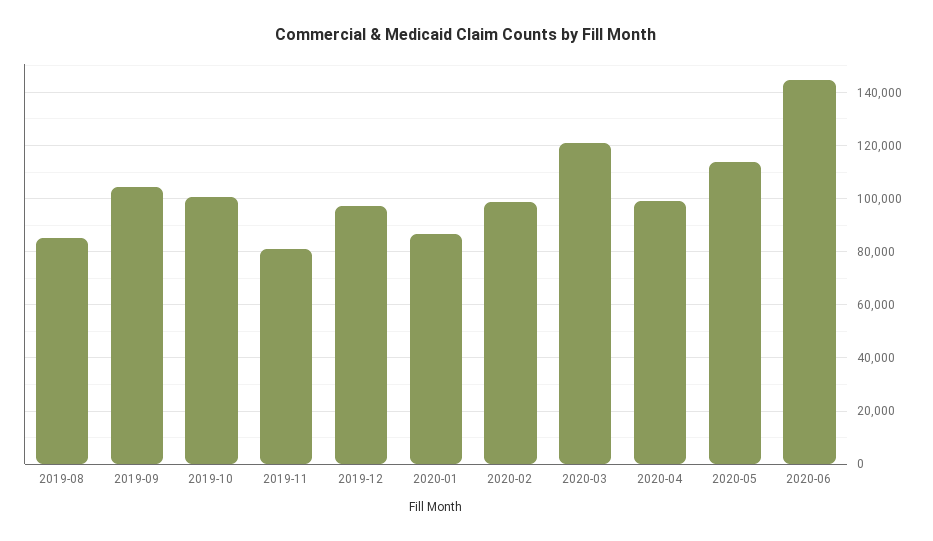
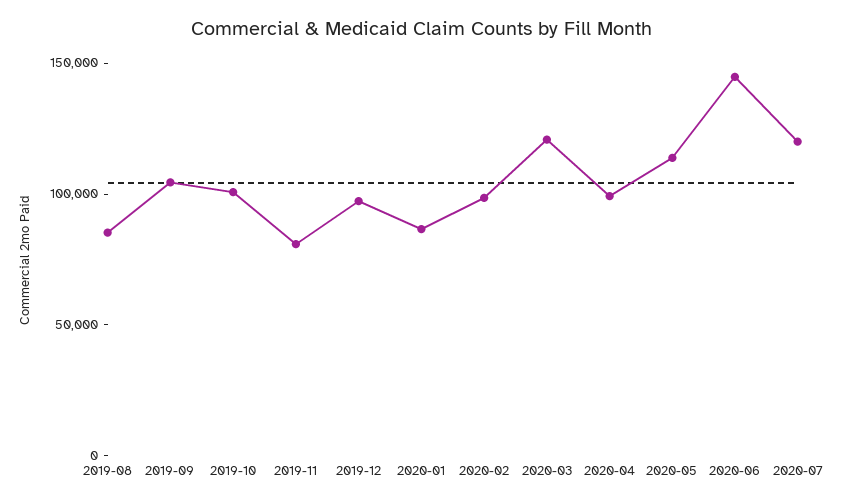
2020-07: none -> 120000

